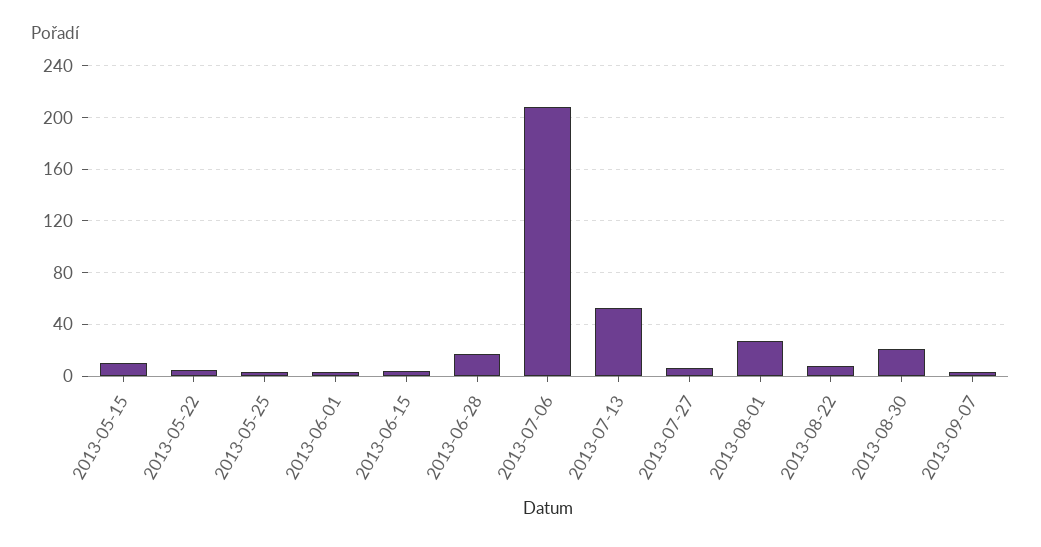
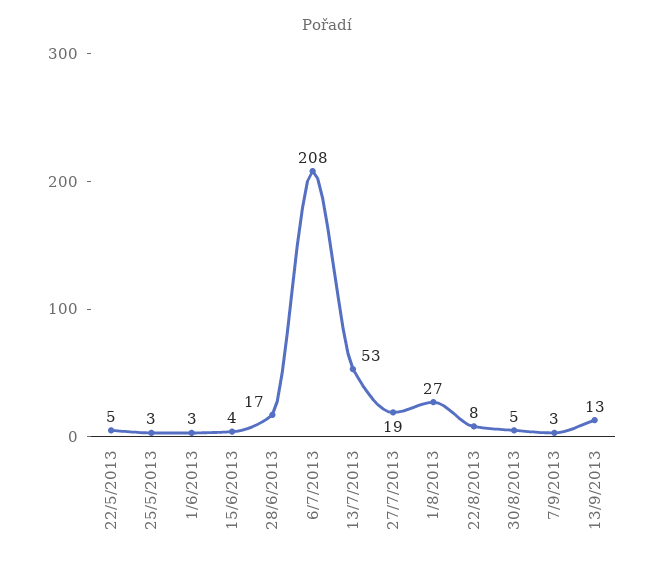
2013-05-15: 10 -> none
2013-07-27: 5 -> 19
2013-08-30: 20 -> 5
13/9/2013: none -> 13

